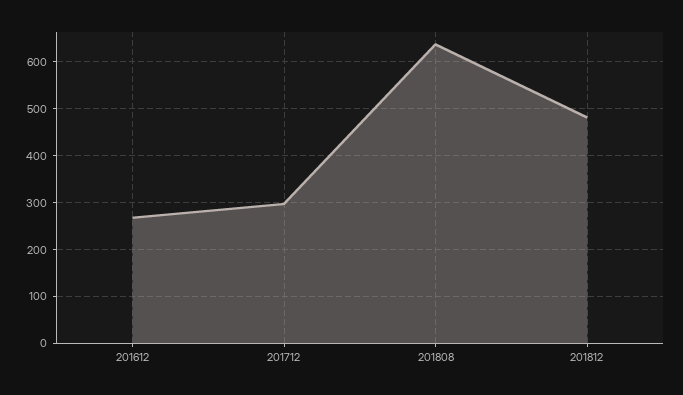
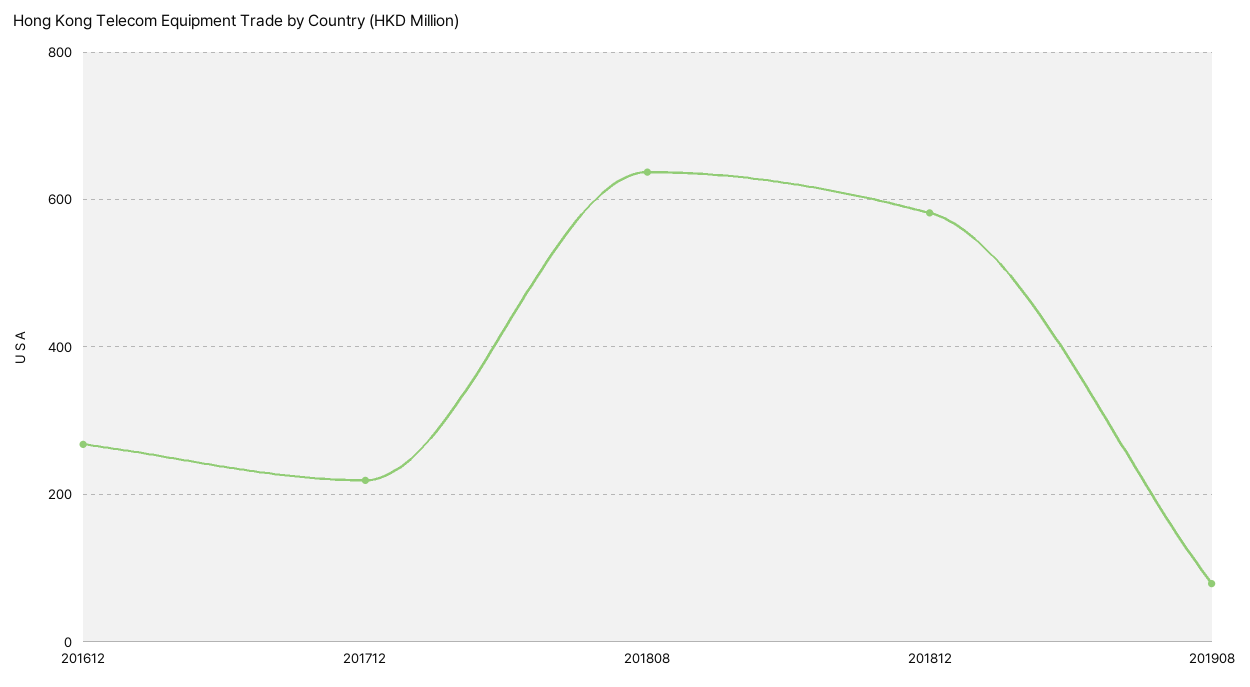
201712: 300 -> 220
201812: 480 -> 580
201908: none -> 80

